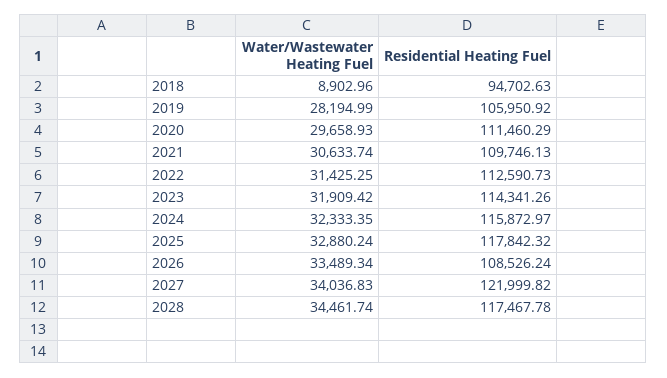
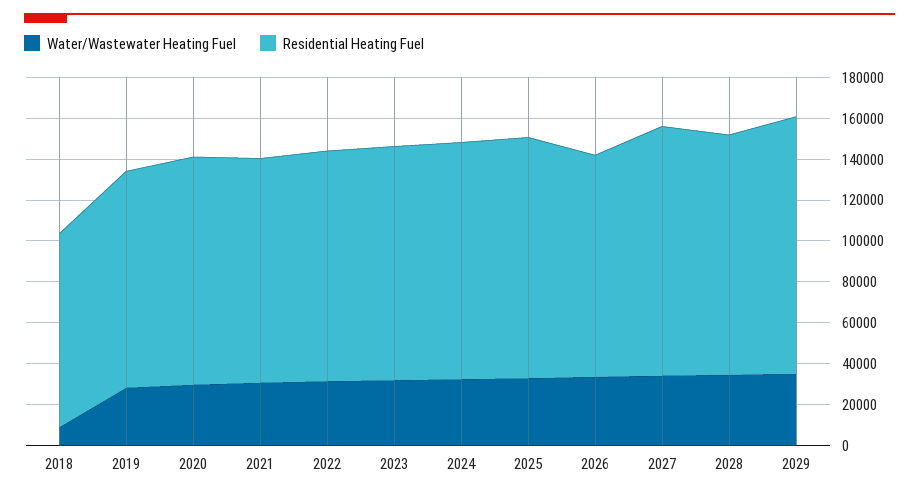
Water/Wastewater Heating Fuel, 2029: none -> 35000
Residential Heating Fuel, 2029: none -> 125000

